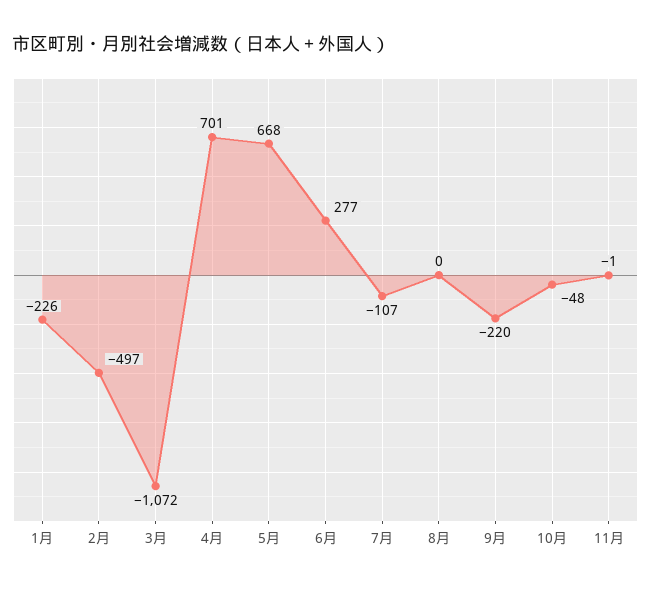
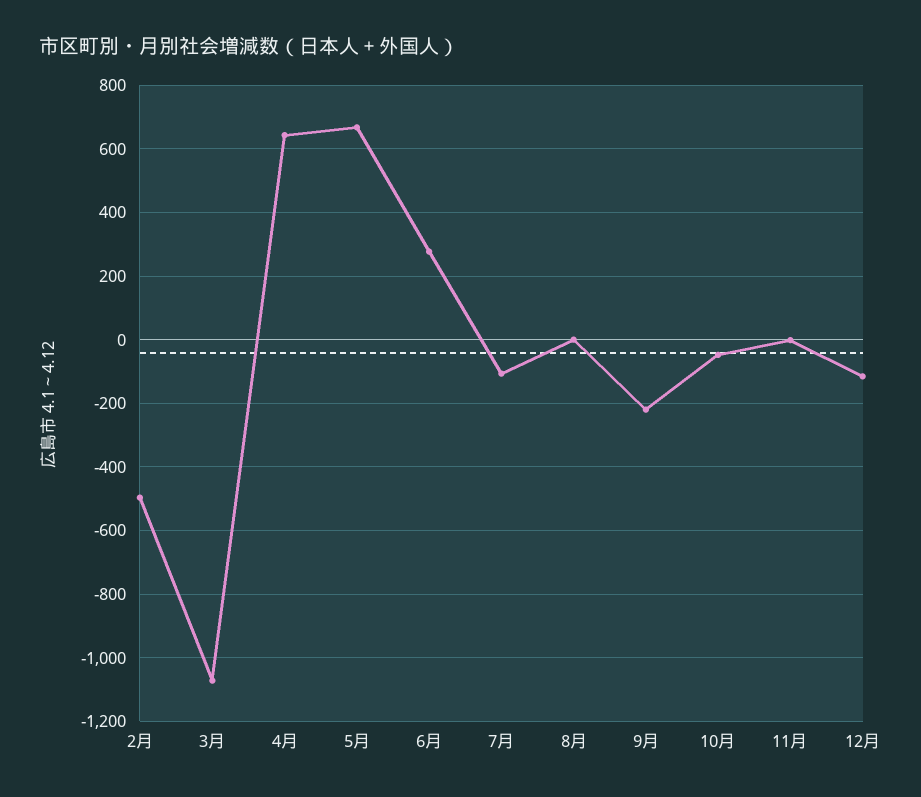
1月: -226 -> none
4月: 701 -> 640
12月: none -> -120

